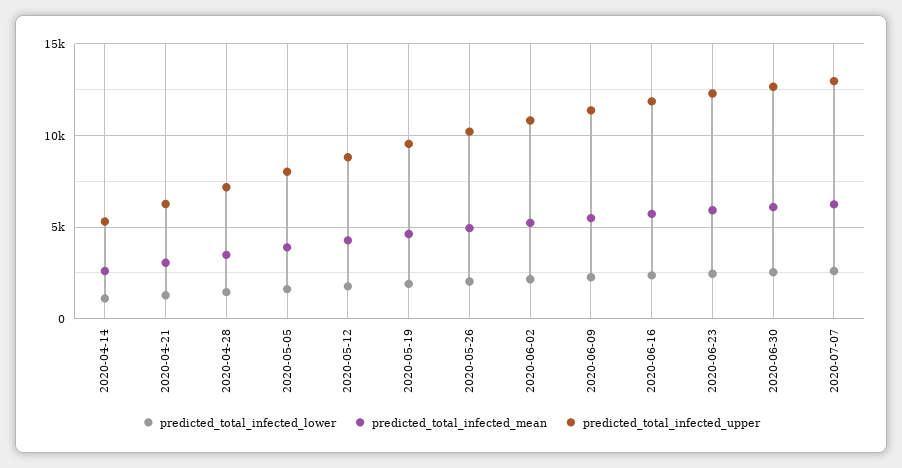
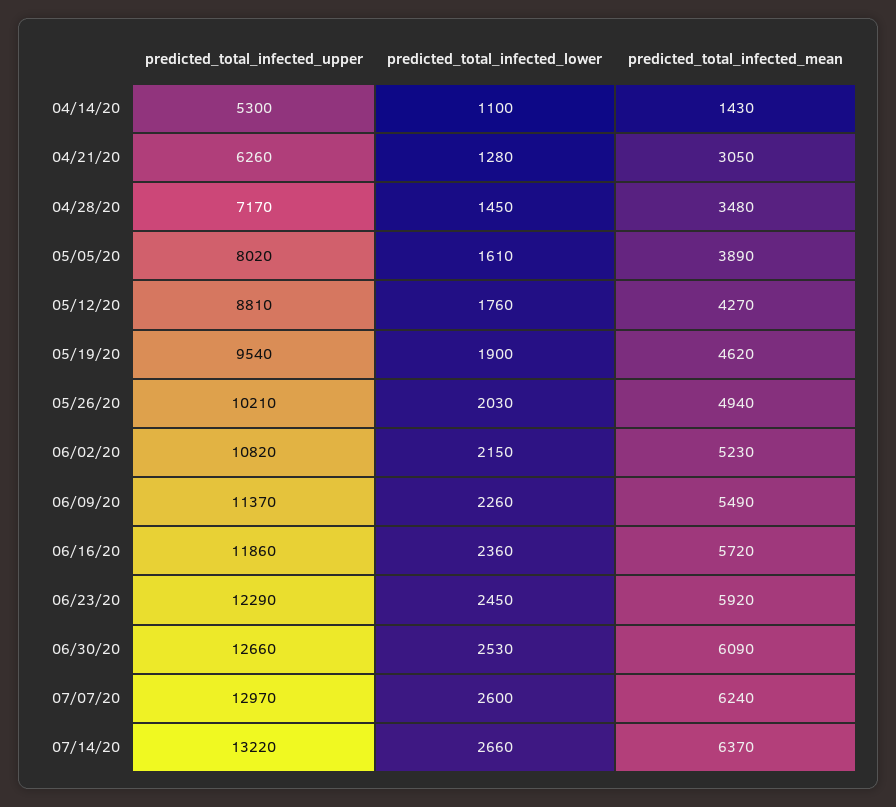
predicted_total_infected_mean, 2020-04-14: 2500 -> 1430
predicted_total_infected_upper, 07/14/20: none -> 13220
predicted_total_infected_lower, 07/14/20: none -> 2660
predicted_total_infected_mean, 07/14/20: none -> 6370

